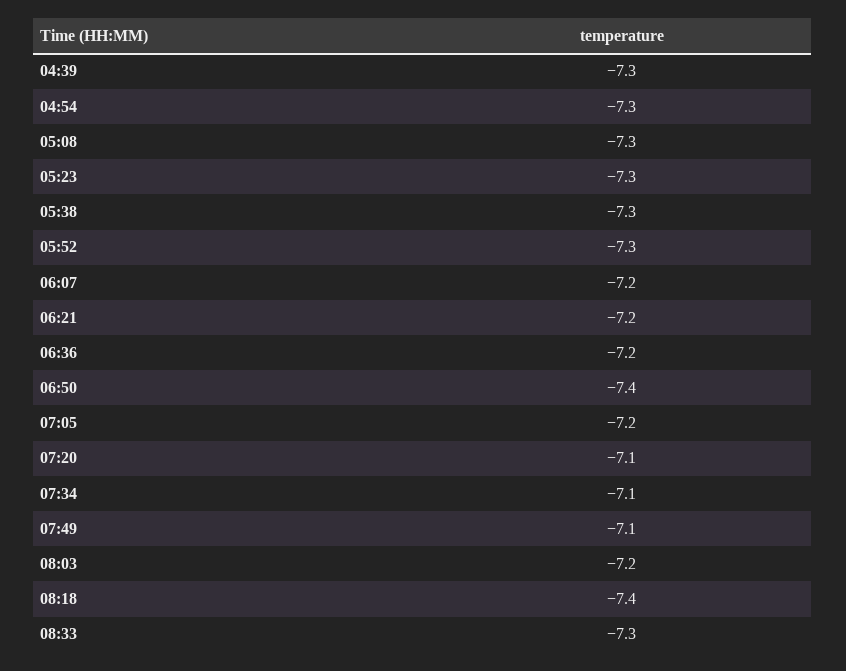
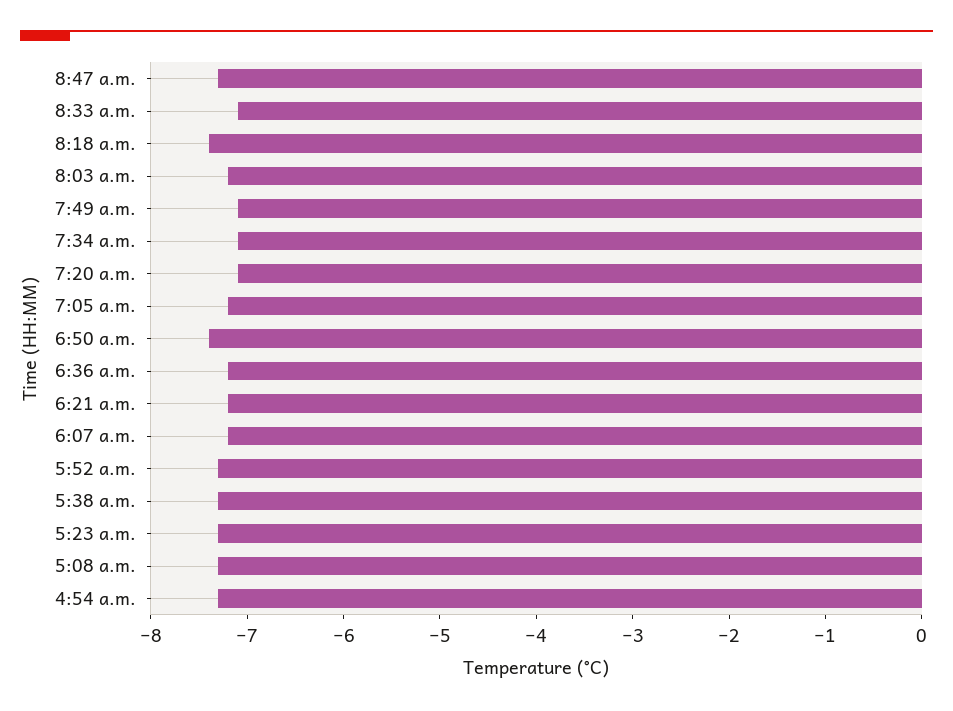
04:39: -7.3 -> none
08:33: -7.3 -> -7.1
8:47 a.m.: none -> -7.3

